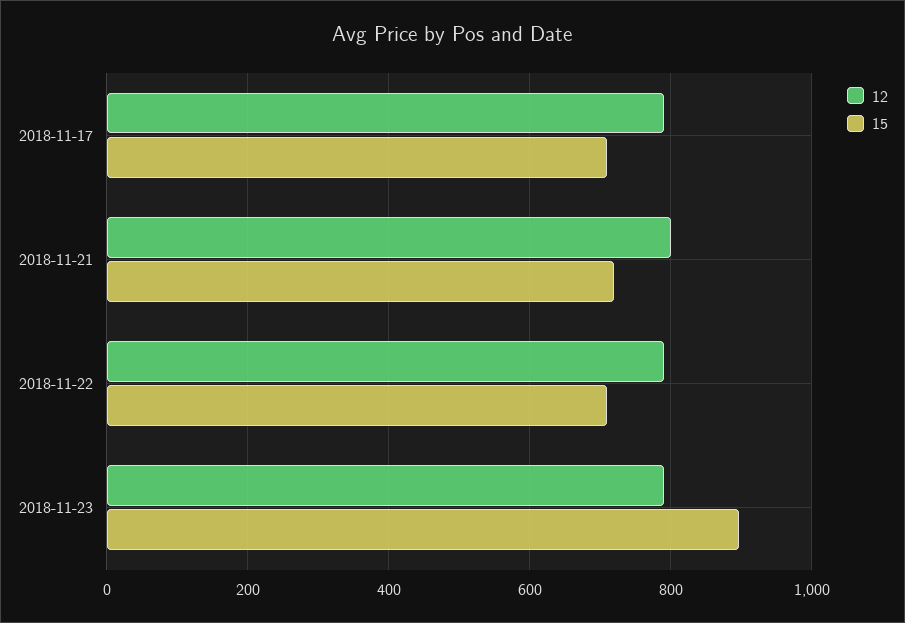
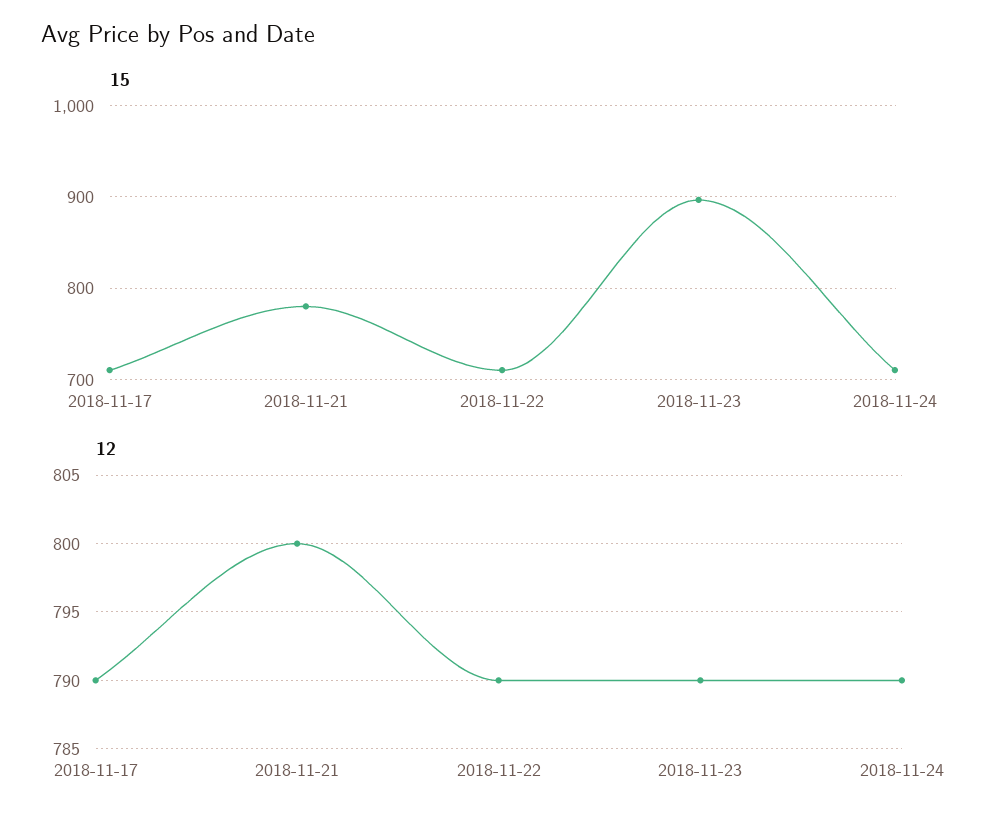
15, 2018-11-21: 720 -> 780
15, 2018-11-24: none -> 710
12, 2018-11-24: none -> 790

